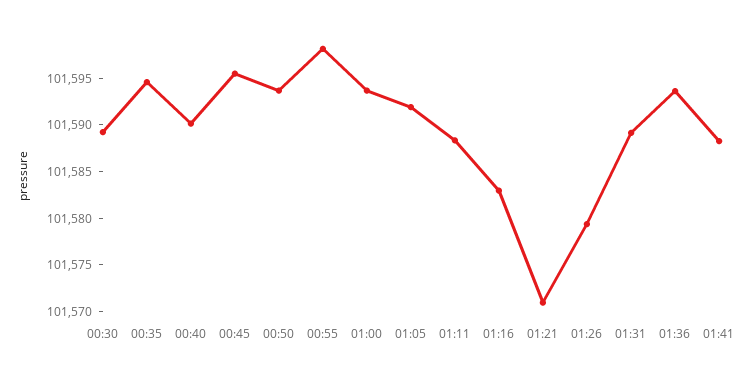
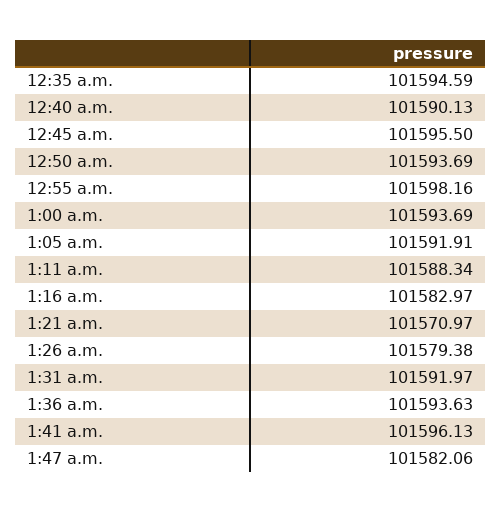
00:30: 101589 -> none
01:31: 101589 -> 101591.97
01:41: 101588 -> 101596.13
1:47 a.m.: none -> 101582.06

